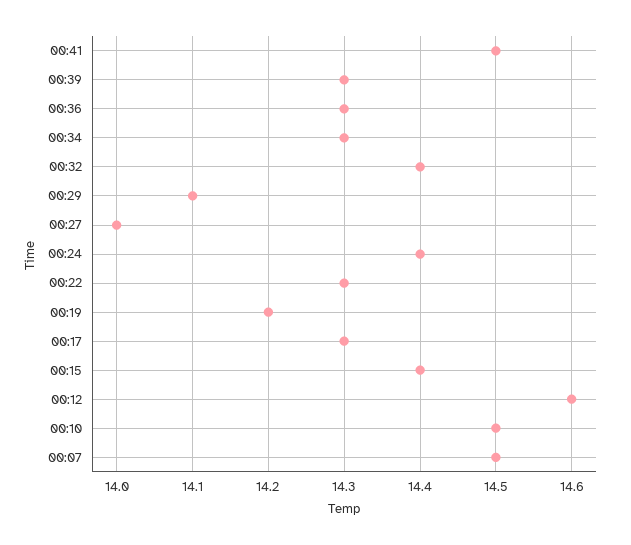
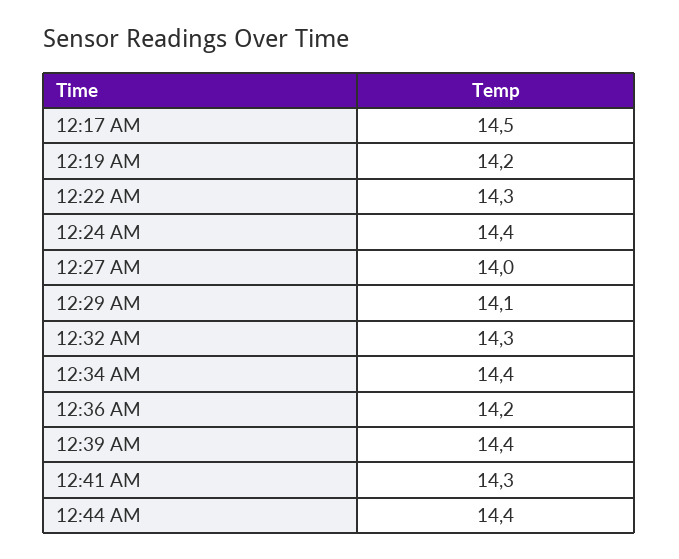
00:41: 14.5 -> 14.3
00:39: 14.3 -> 14.4
00:36: 14.3 -> 14.2
00:34: 14.3 -> 14.4
00:32: 14.4 -> 14.3
00:17: 14.3 -> 14.5
00:15: 14.4 -> none
00:12: 14.6 -> none
00:10: 14.5 -> none
00:07: 14.5 -> none
12:44 AM: none -> 14.4

